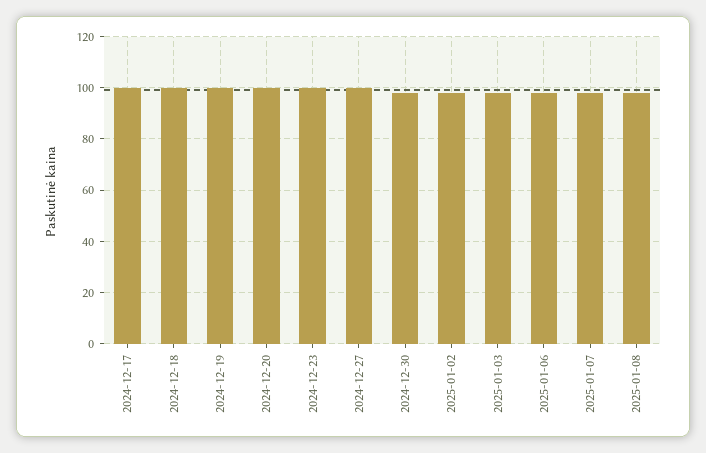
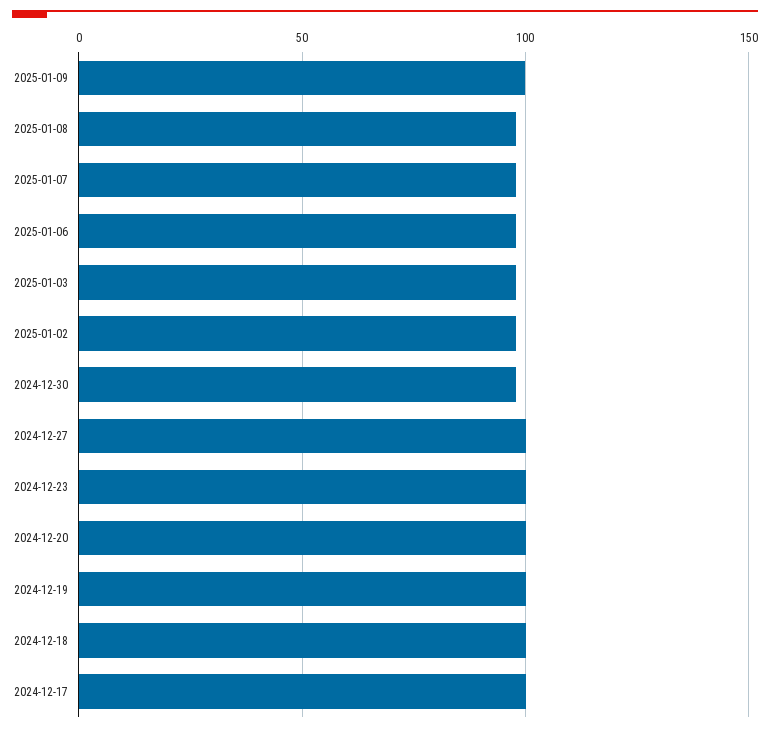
2025-01-09: none -> 100

